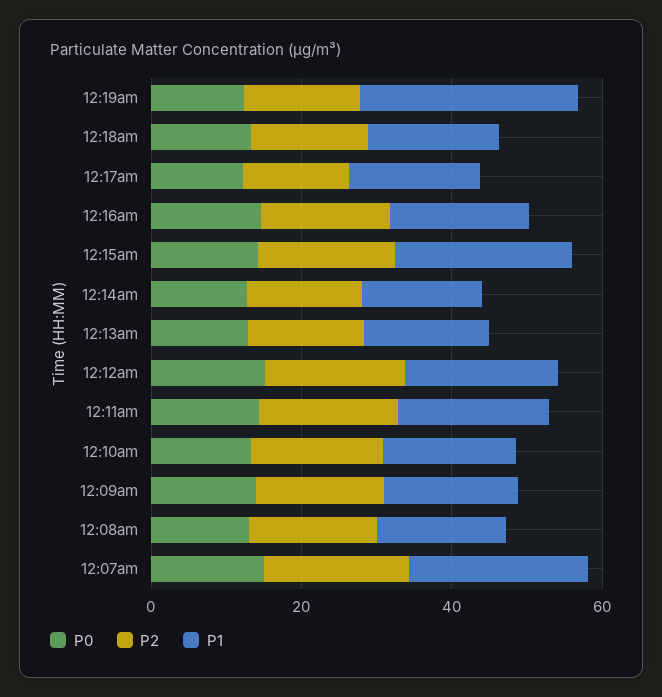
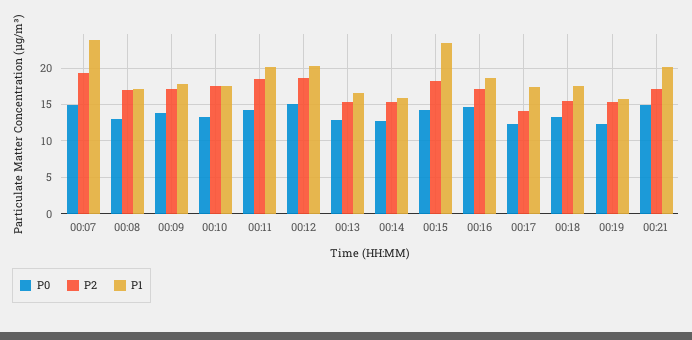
P1, 12:19am: 30 -> 16
P0, 00:21: none -> 15
P2, 00:21: none -> 17
P1, 00:21: none -> 20

